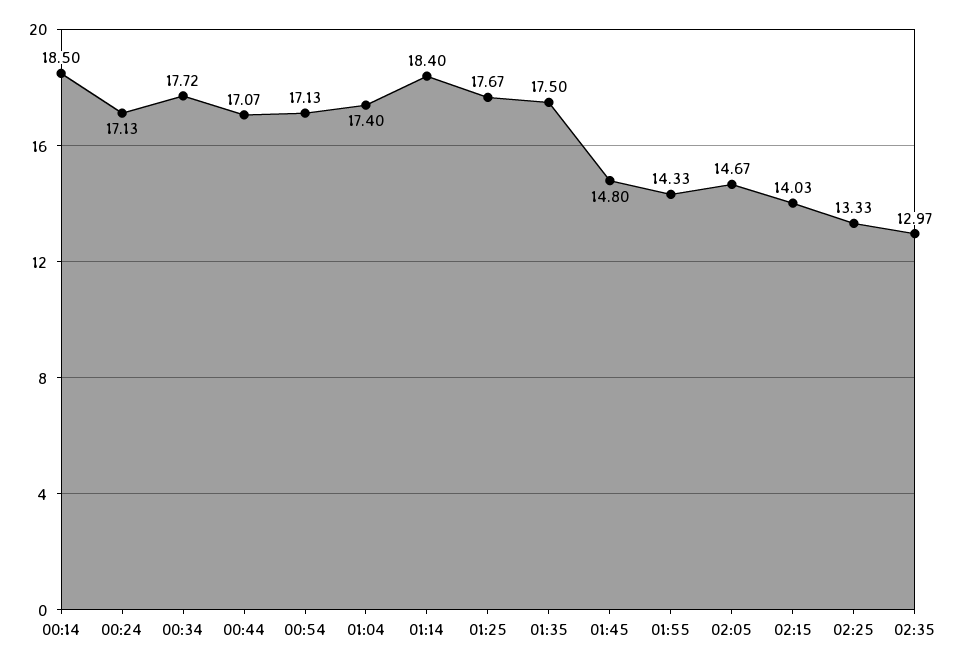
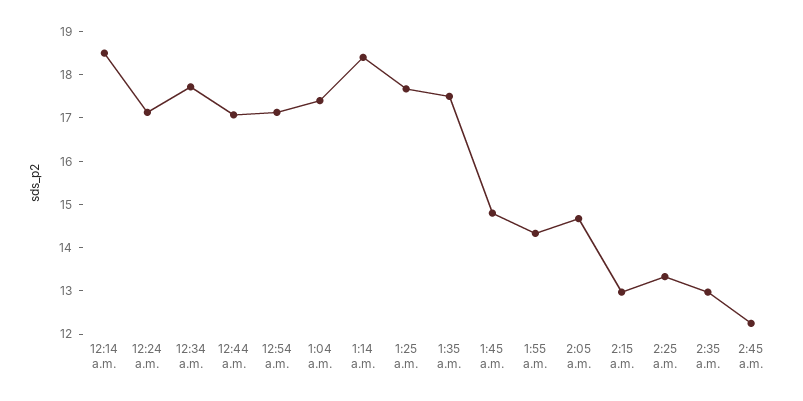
02:15: 14.03 -> 13
2:45 a.m.: none -> 12.2

